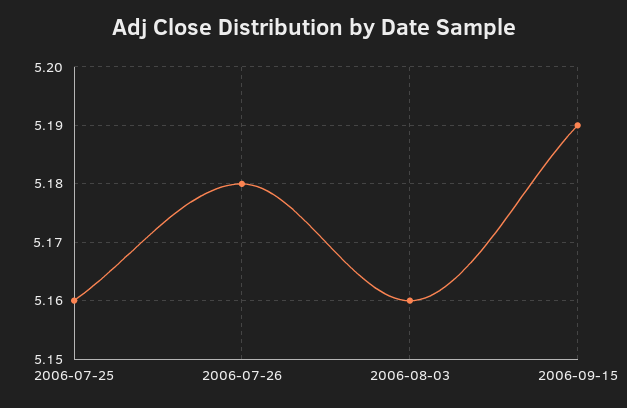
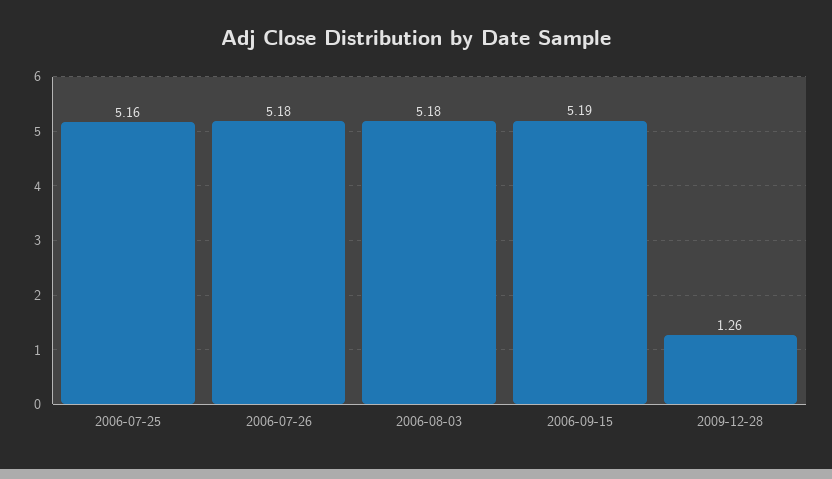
2006-08-03: 5.16 -> 5.18
2009-12-28: none -> 1.26

